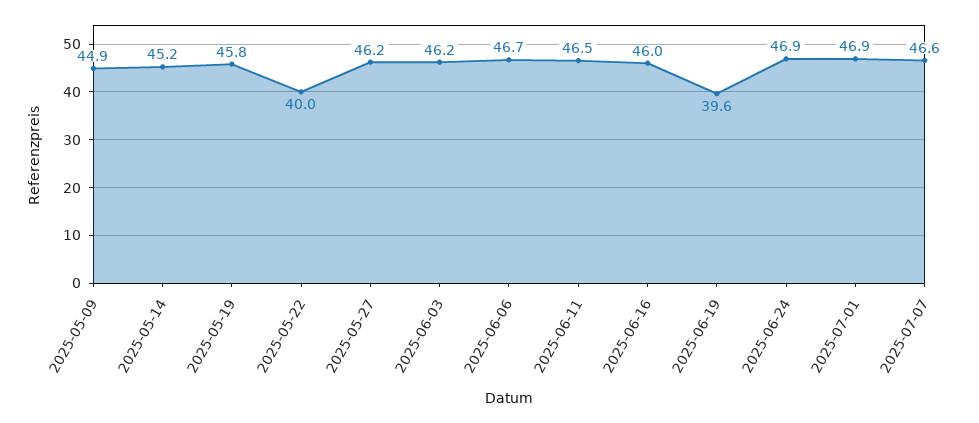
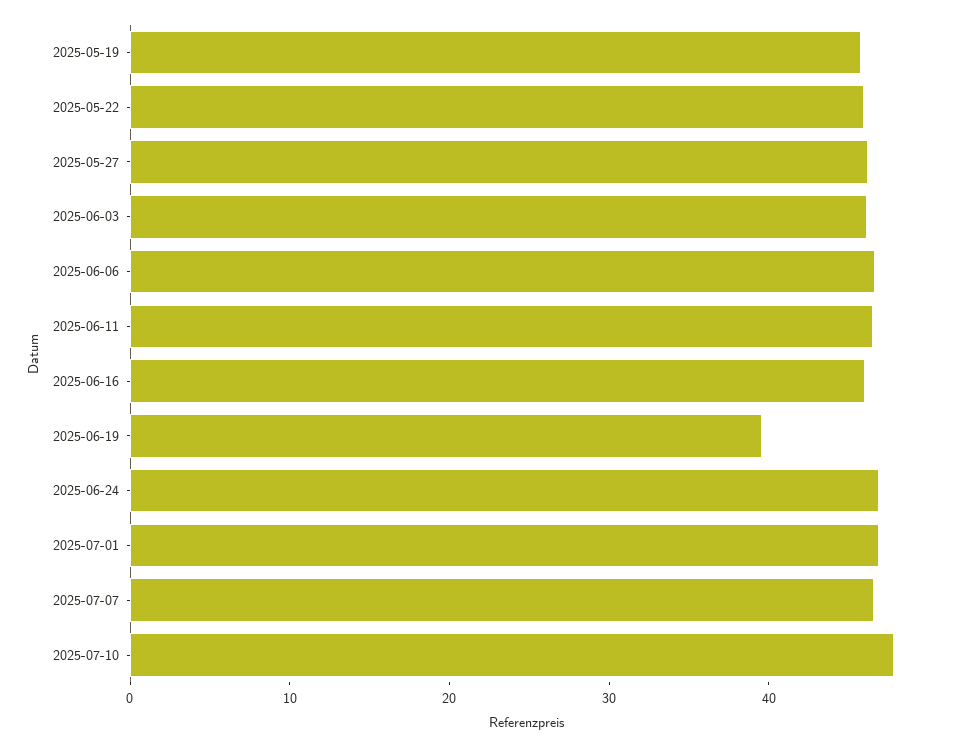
2025-05-09: 44.9 -> none
2025-05-14: 45.2 -> none
2025-05-22: 40 -> 46
2025-07-10: none -> 48

